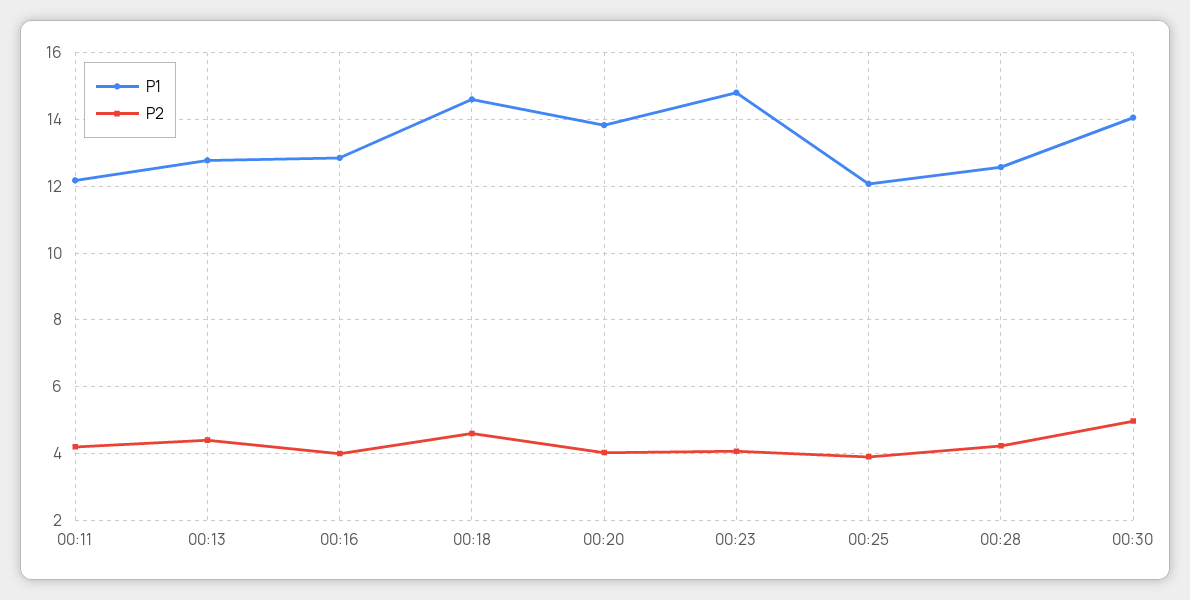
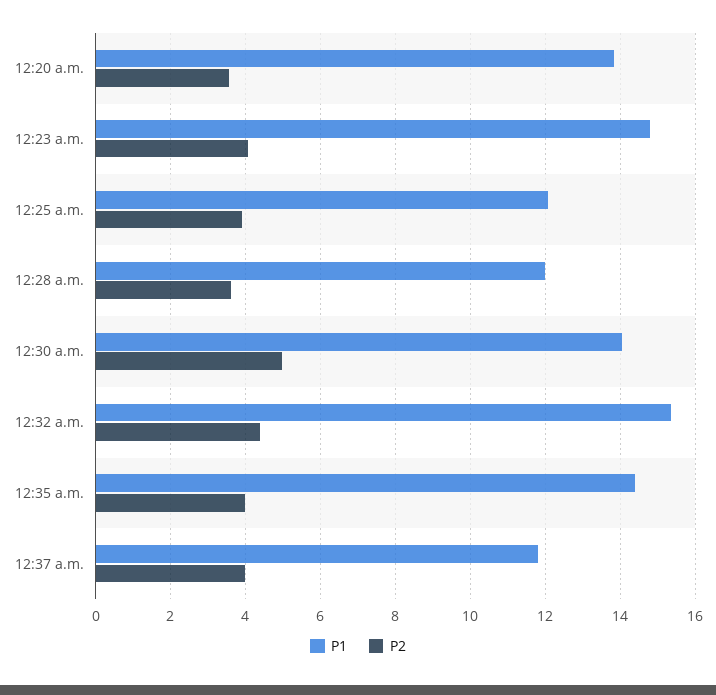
P1, 00:11: 12.2 -> none
P2, 00:11: 4.2 -> none
P1, 00:13: 12.8 -> none
P2, 00:13: 4.4 -> none
P1, 00:16: 12.8 -> none
P2, 00:16: 4 -> none
P1, 00:18: 14.6 -> none
P2, 00:18: 4.6 -> none
P2, 00:20: 4 -> 3.6
P1, 00:28: 12.6 -> 12
P2, 00:28: 4.2 -> 3.6
P1, 12:32 a.m.: none -> 15.4
P2, 12:32 a.m.: none -> 4.4
P1, 12:35 a.m.: none -> 14.4
P2, 12:35 a.m.: none -> 4
P1, 12:37 a.m.: none -> 11.8
P2, 12:37 a.m.: none -> 4

